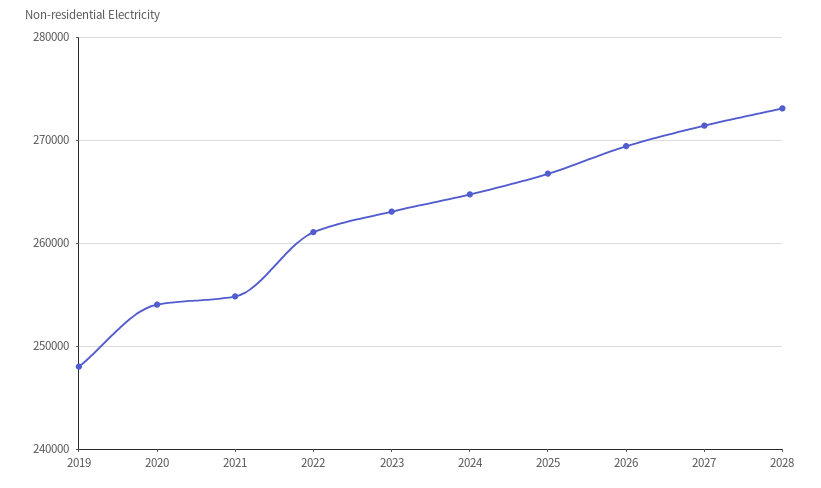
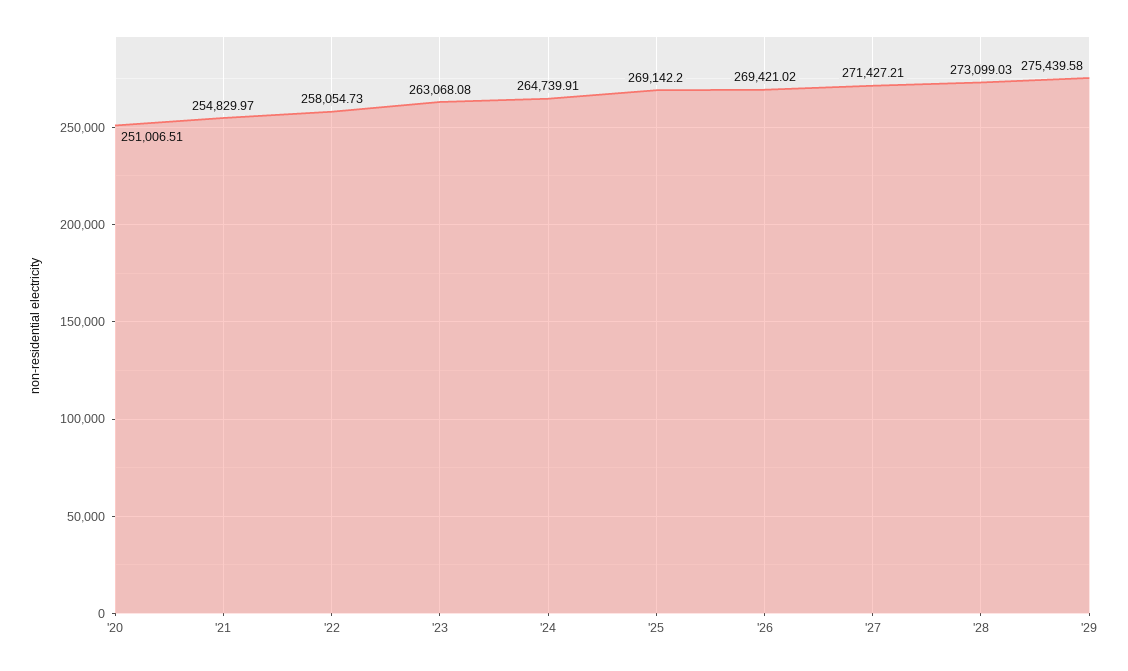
2019: 248000 -> none
2020: 254000 -> 251006.51
2022: 261000 -> 258054.73
2025: 267000 -> 269142.2
'29: none -> 275439.58

